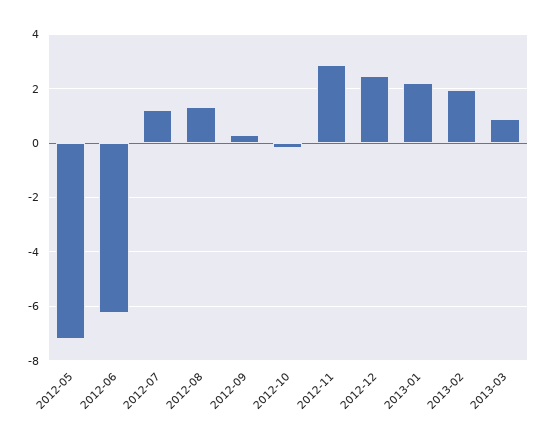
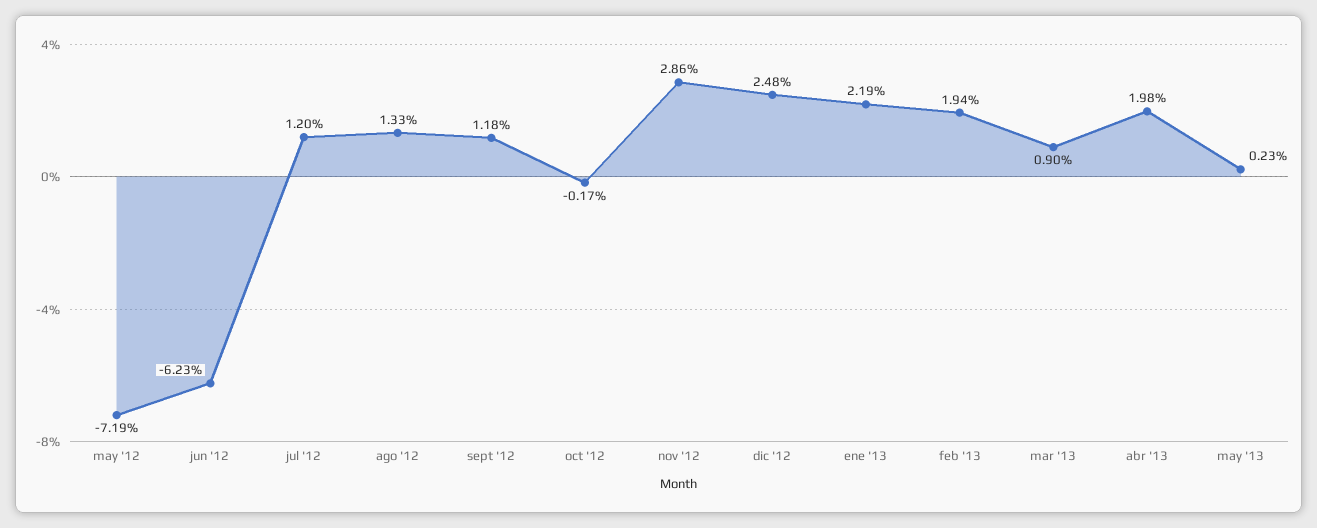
2012-09: 0.25 -> 1.18
abr '13: none -> 1.98
may '13: none -> 0.23

